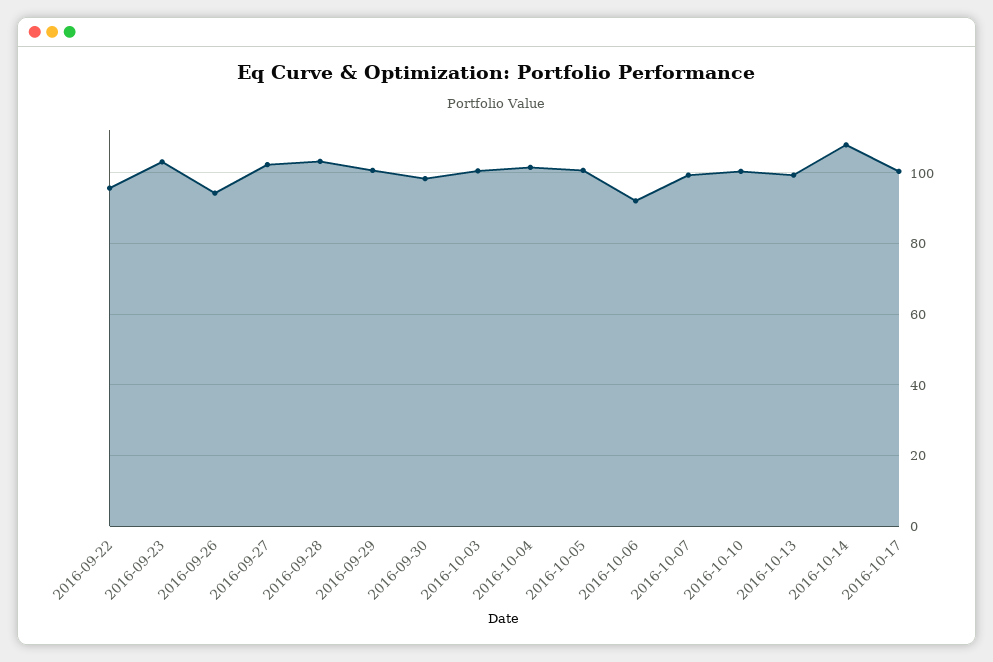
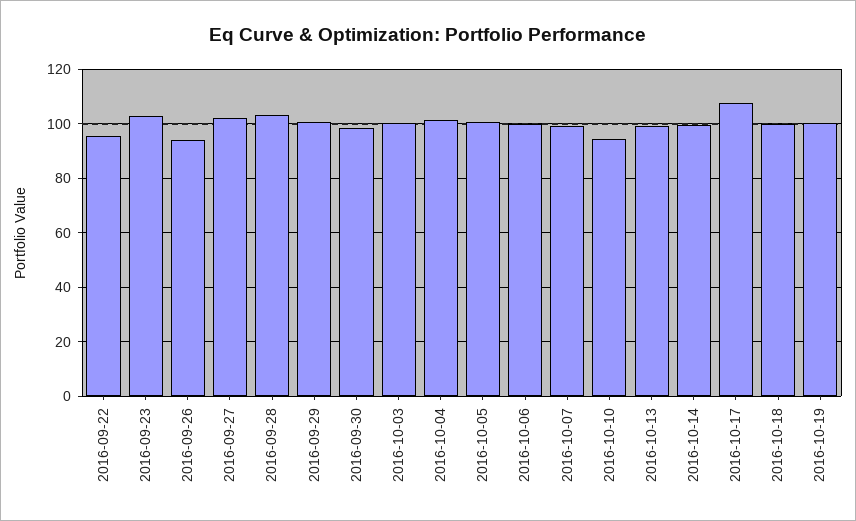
2016-10-06: 92 -> 100
2016-10-10: 100 -> 95
2016-10-14: 108 -> 100
2016-10-17: 100 -> 107.5
2016-10-18: none -> 100
2016-10-19: none -> 100

